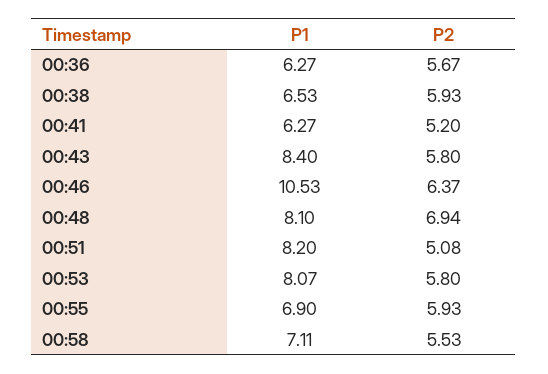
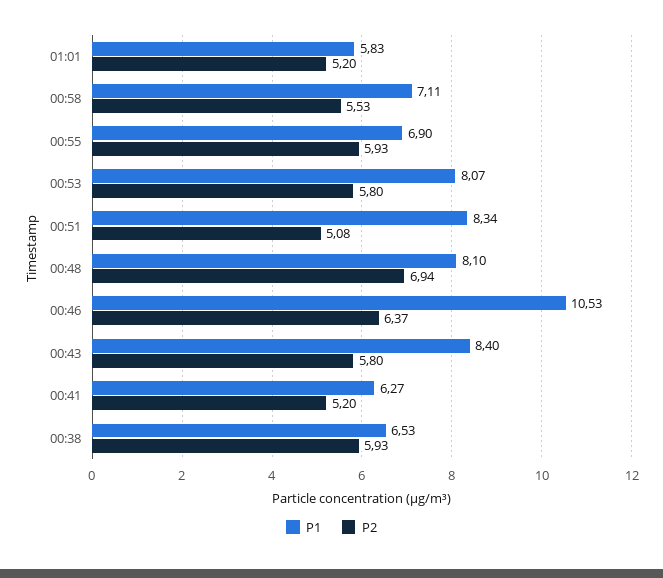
P1, 00:36: 6.27 -> none
P2, 00:36: 5.67 -> none
P1, 00:51: 8.2 -> 8.34
P1, 01:01: none -> 5.83
P2, 01:01: none -> 5.2

